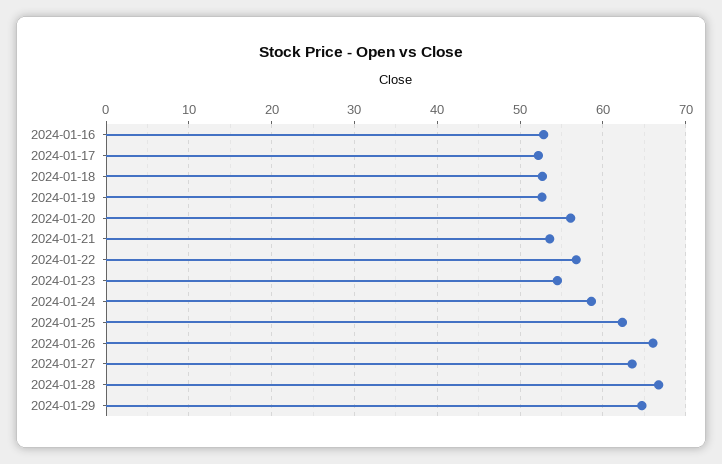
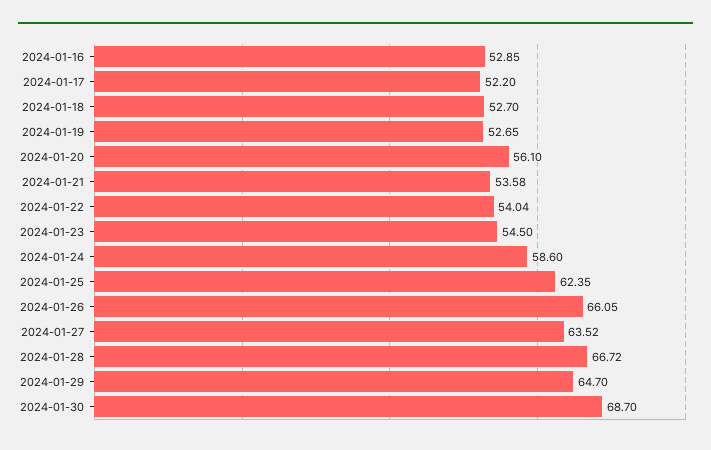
2024-01-22: 57 -> 54.04
2024-01-30: none -> 68.7

